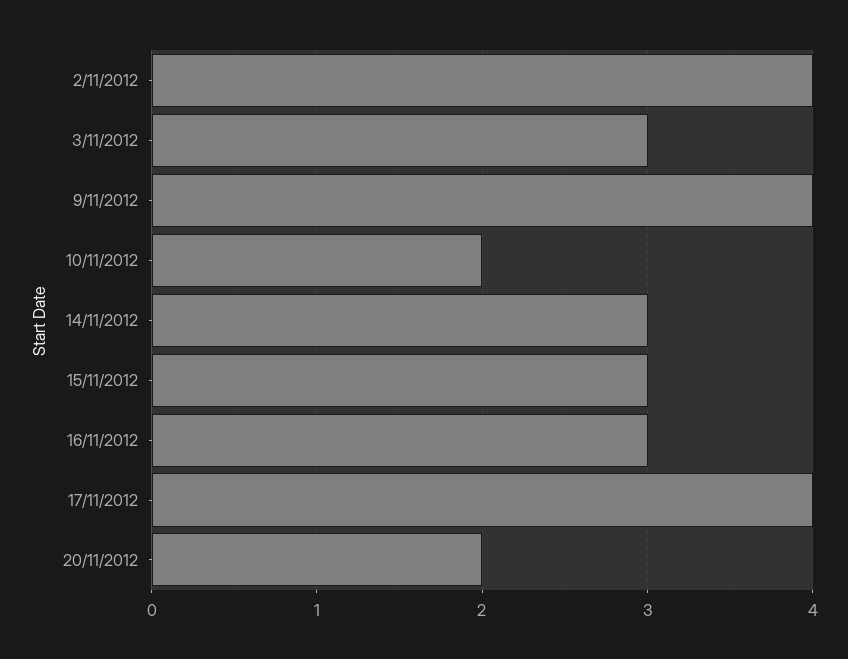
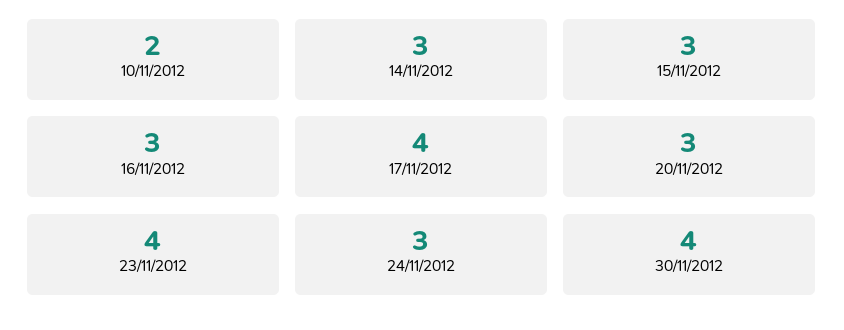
2/11/2012: 4 -> none
3/11/2012: 3 -> none
9/11/2012: 4 -> none
20/11/2012: 2 -> 3
23/11/2012: none -> 4
24/11/2012: none -> 3
30/11/2012: none -> 4

